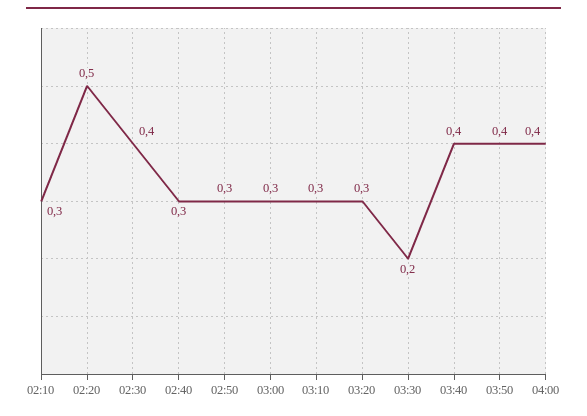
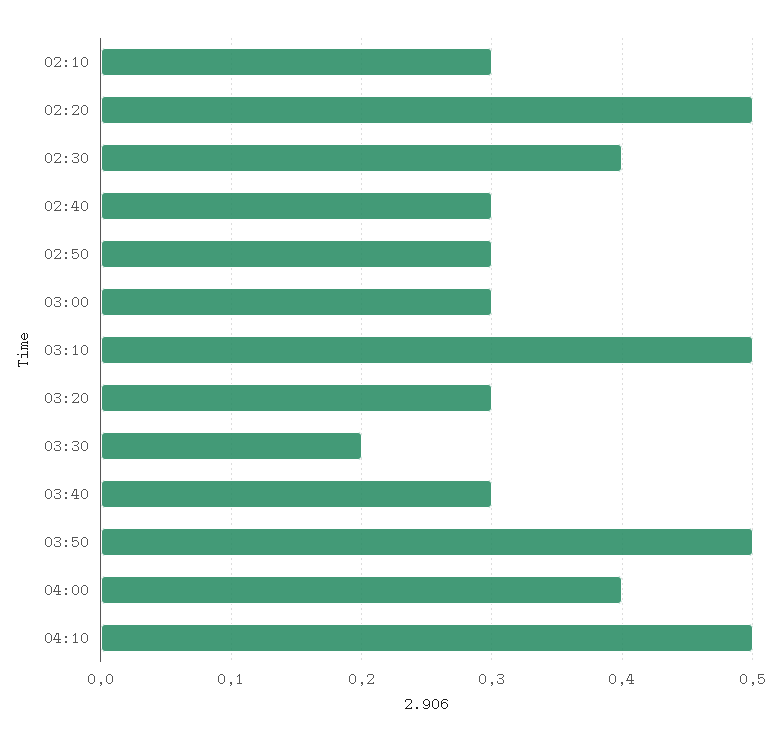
03:10: 0.3 -> 0.5
03:40: 0.4 -> 0.3
03:50: 0.4 -> 0.5
04:10: none -> 0.5

